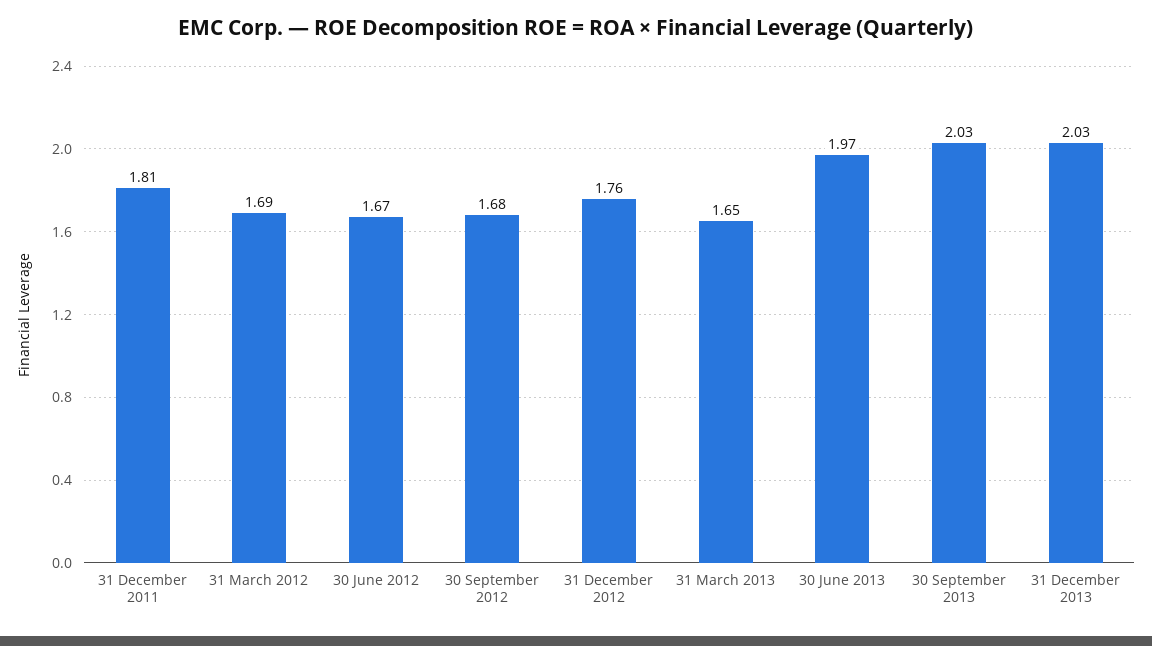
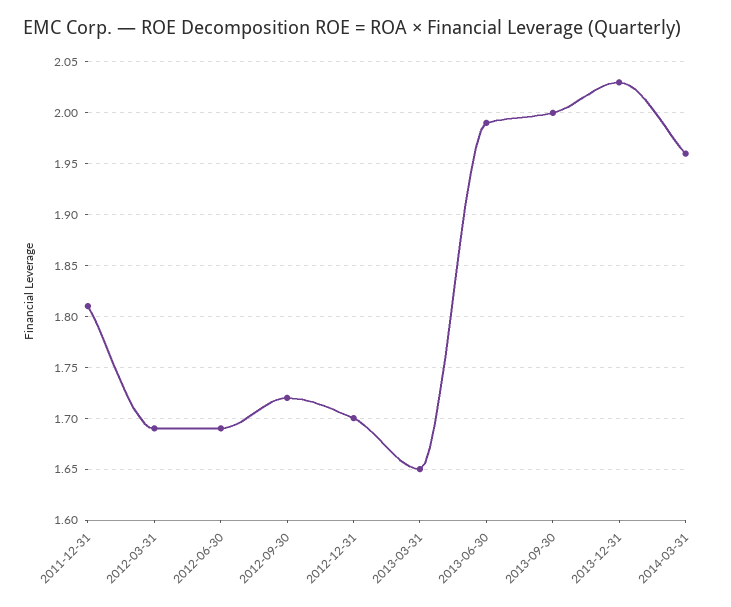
30 June 2012: 1.67 -> 1.69
30 September 2012: 1.68 -> 1.72
31 December 2012: 1.76 -> 1.7
30 June 2013: 1.97 -> 1.99
30 September 2013: 2.03 -> 2
2014-03-31: none -> 1.96

